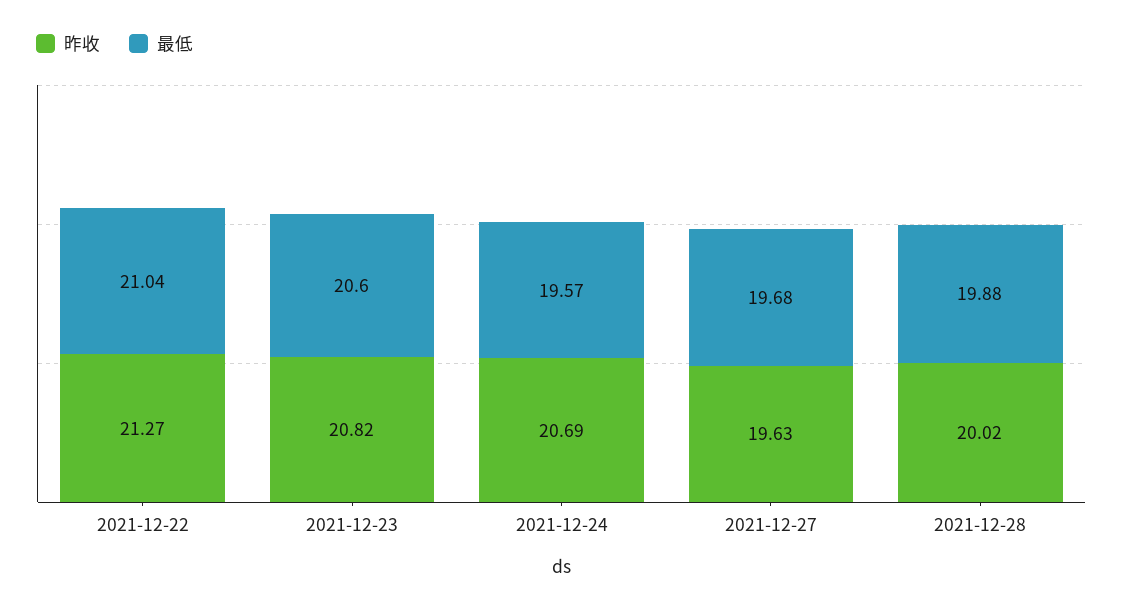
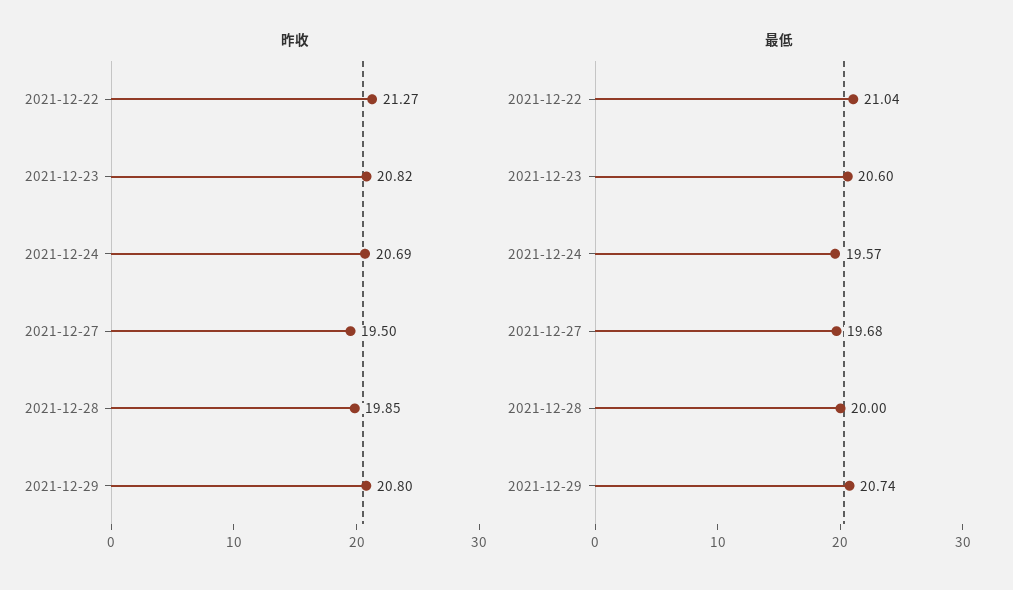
昨收, 2021-12-27: 19.63 -> 19.5
昨收, 2021-12-28: 20.02 -> 19.85
最低, 2021-12-28: 19.88 -> 20
昨收, 2021-12-29: none -> 20.8
最低, 2021-12-29: none -> 20.74

